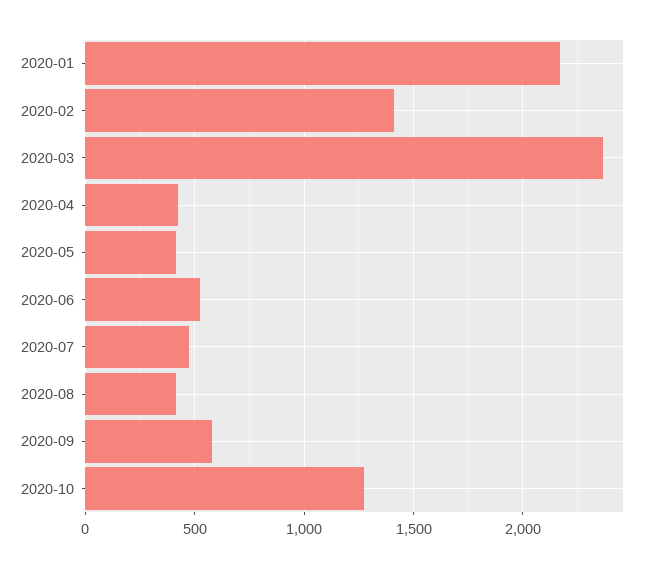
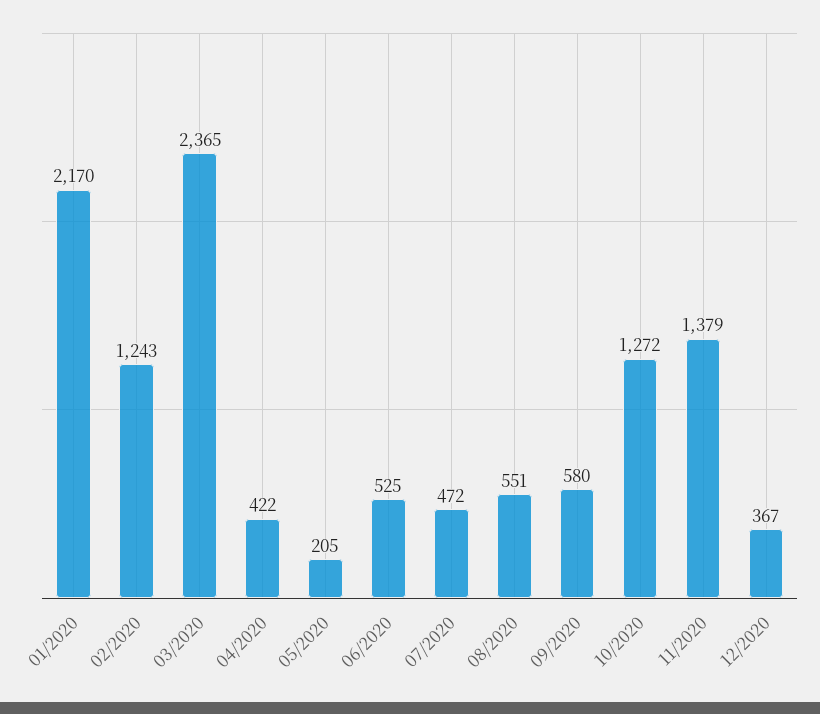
2020-02: 1400 -> 1243
2020-05: 400 -> 205
2020-08: 400 -> 551
11/2020: none -> 1379
12/2020: none -> 367

